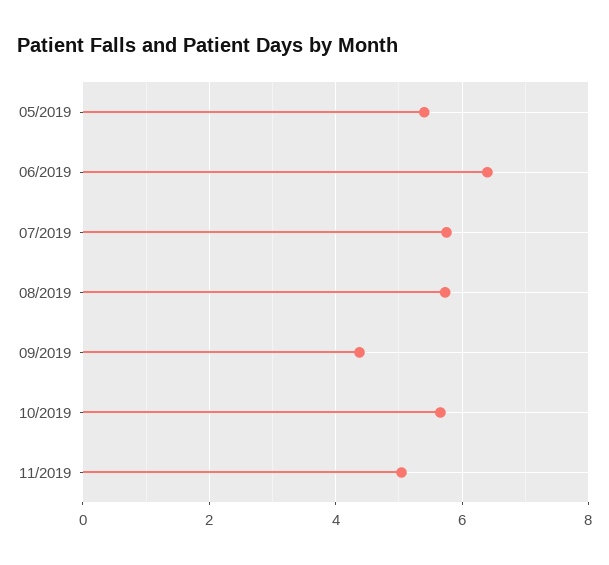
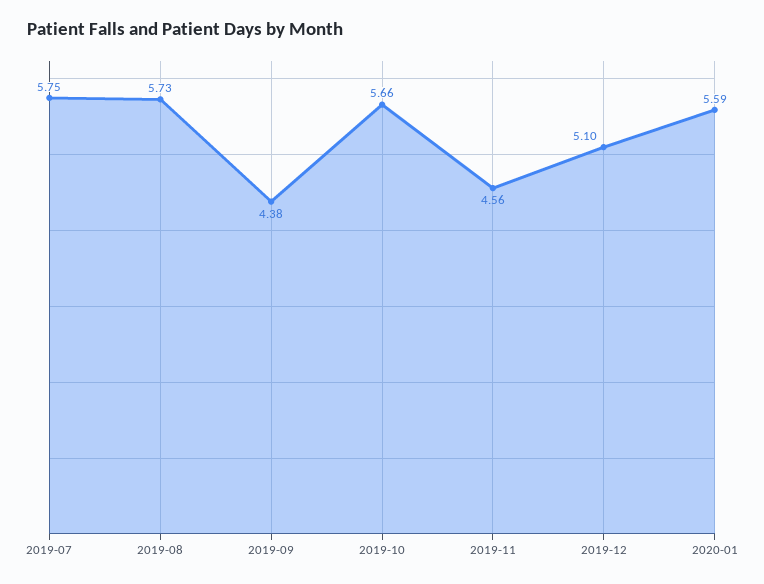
05/2019: 5.4 -> none
06/2019: 6.4 -> none
11/2019: 5 -> 4.56
2019-12: none -> 5.1
2020-01: none -> 5.59

